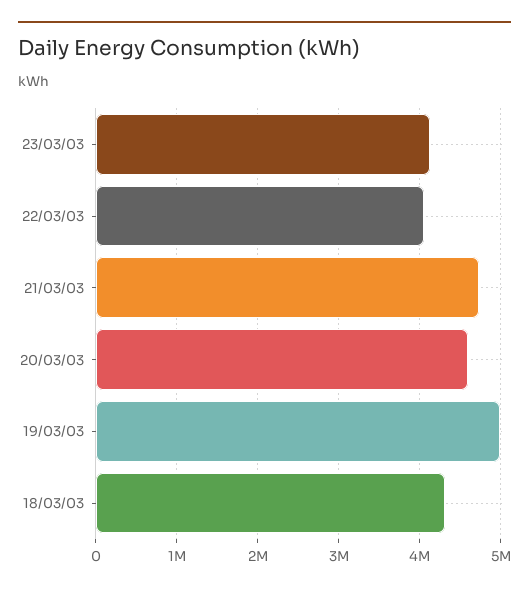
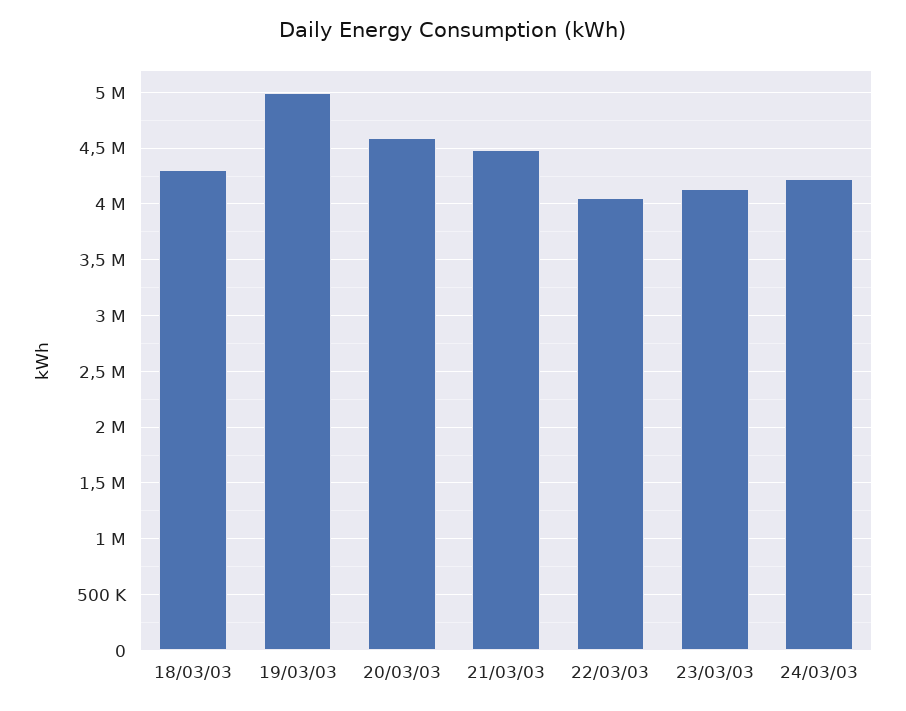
21/03/03: 4700000 -> 4500000
24/03/03: none -> 4200000

